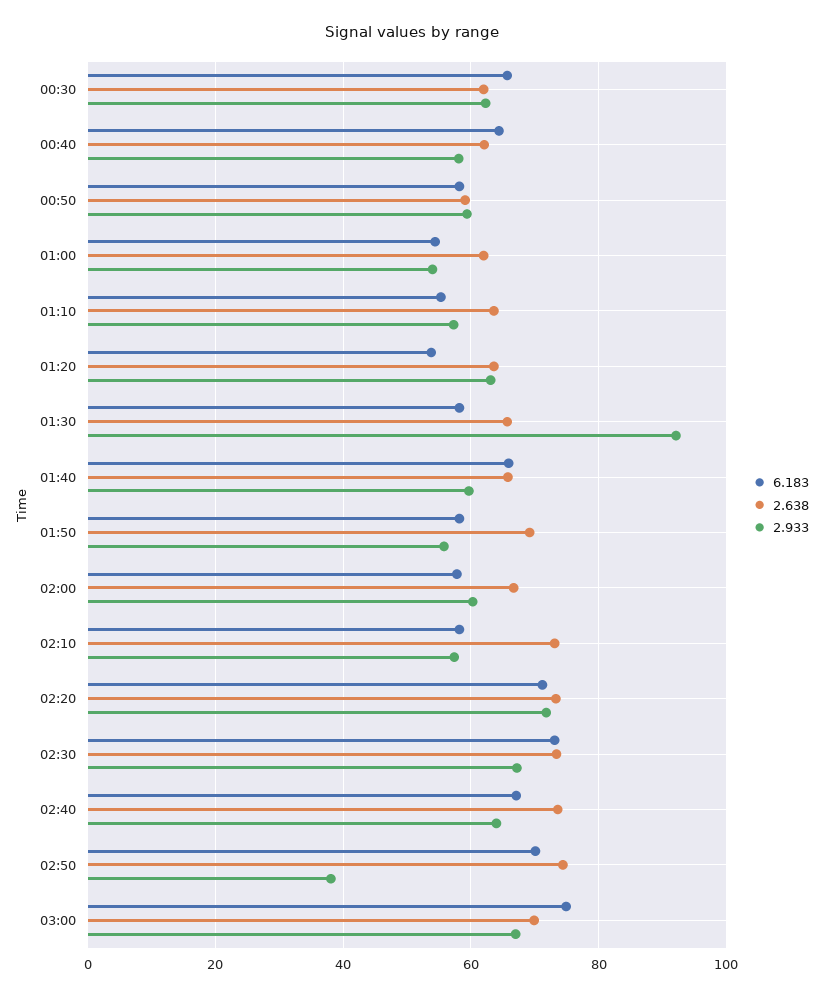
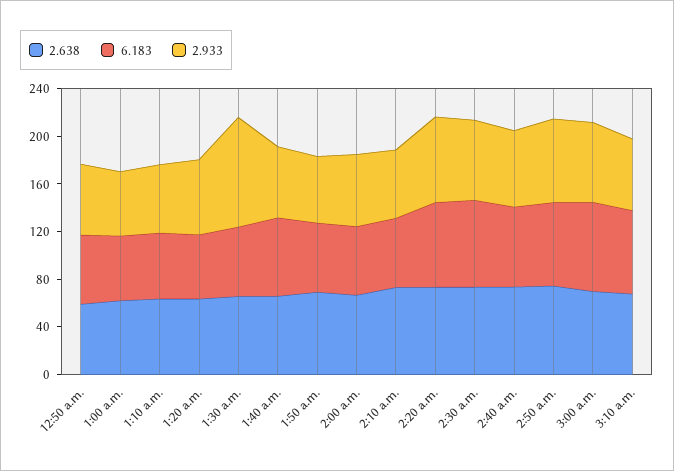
6.183, 00:30: 66 -> none
2.638, 00:30: 62 -> none
2.933, 00:30: 62 -> none
6.183, 00:40: 64 -> none
2.638, 00:40: 62 -> none
2.933, 00:40: 58 -> none
2.933, 02:50: 38 -> 70
2.638, 3:10 a.m.: none -> 70
6.183, 3:10 a.m.: none -> 70
2.933, 3:10 a.m.: none -> 60

